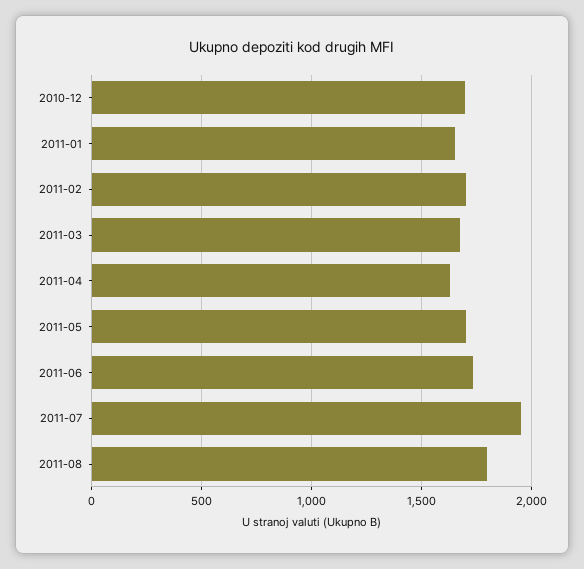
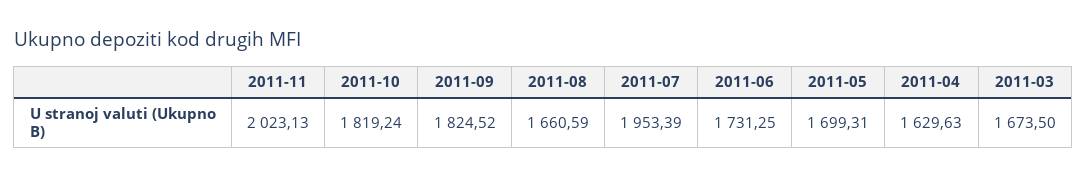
2010-12: 1700 -> none
2011-01: 1650 -> none
2011-02: 1700 -> none
2011-08: 1800 -> 1660.59
2011-11: none -> 2023.13
2011-10: none -> 1819.24
2011-09: none -> 1824.52

